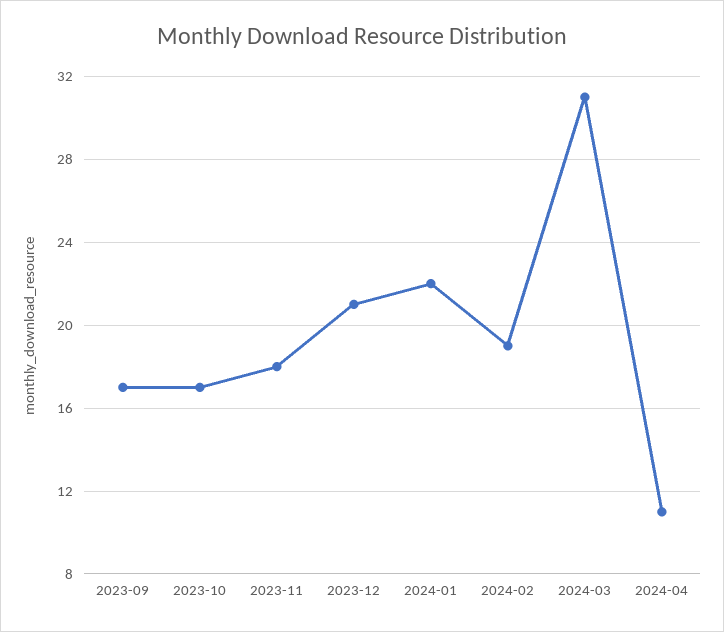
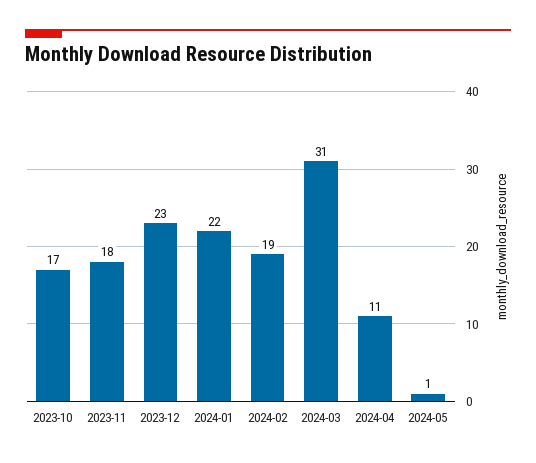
2023-09: 17 -> none
2023-12: 21 -> 23
2024-05: none -> 1

